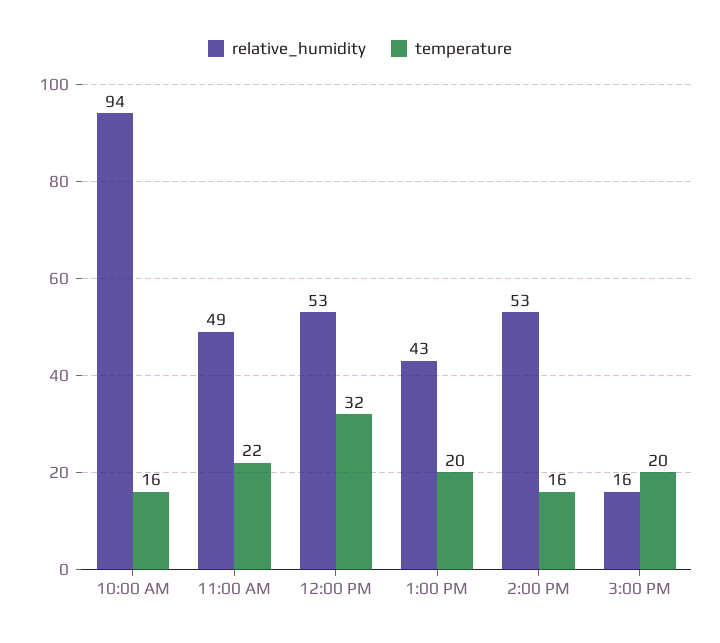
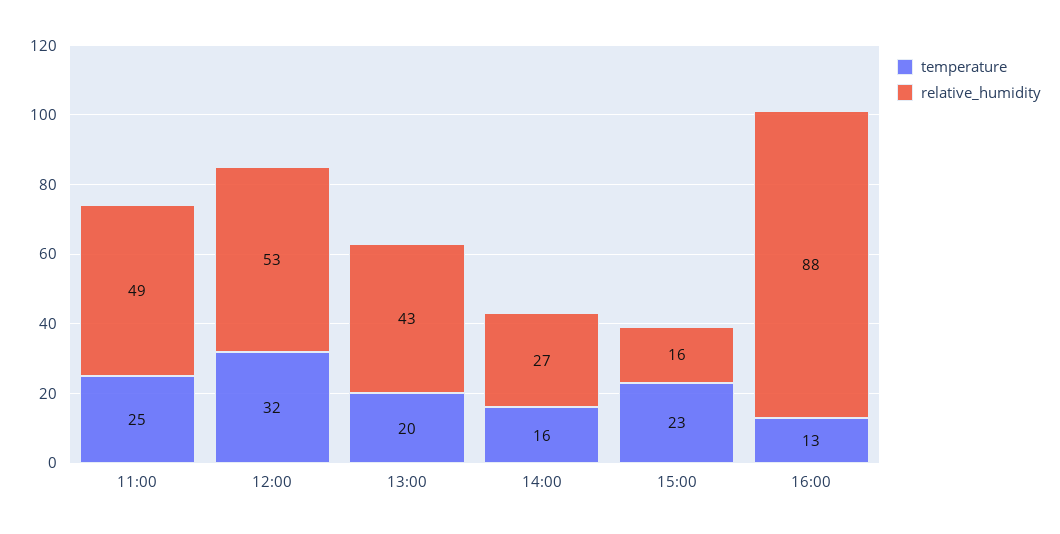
relative_humidity, 10:00 AM: 94 -> none
temperature, 10:00 AM: 16 -> none
temperature, 11:00 AM: 22 -> 25
relative_humidity, 2:00 PM: 53 -> 27
temperature, 3:00 PM: 20 -> 23
temperature, 16:00: none -> 13
relative_humidity, 16:00: none -> 88

